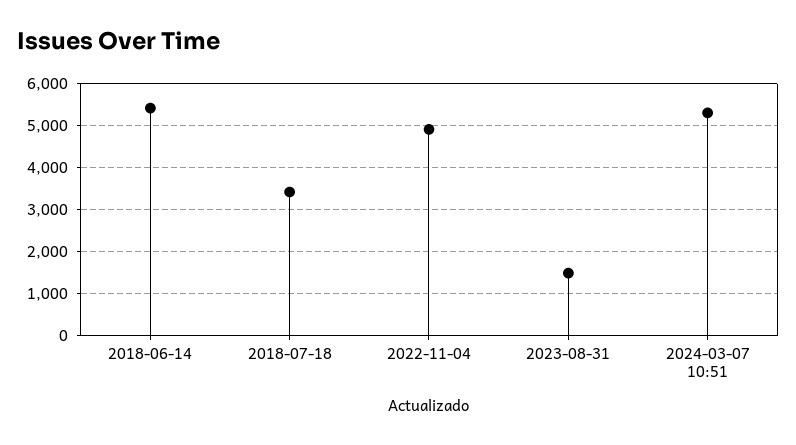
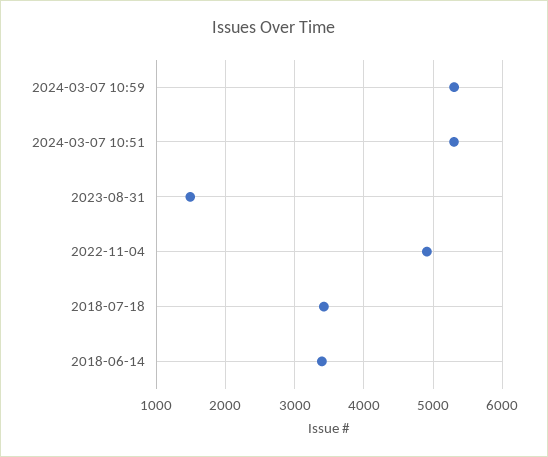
2018-06-14: 5400 -> 3400
2024-03-07 10:59: none -> 5300

